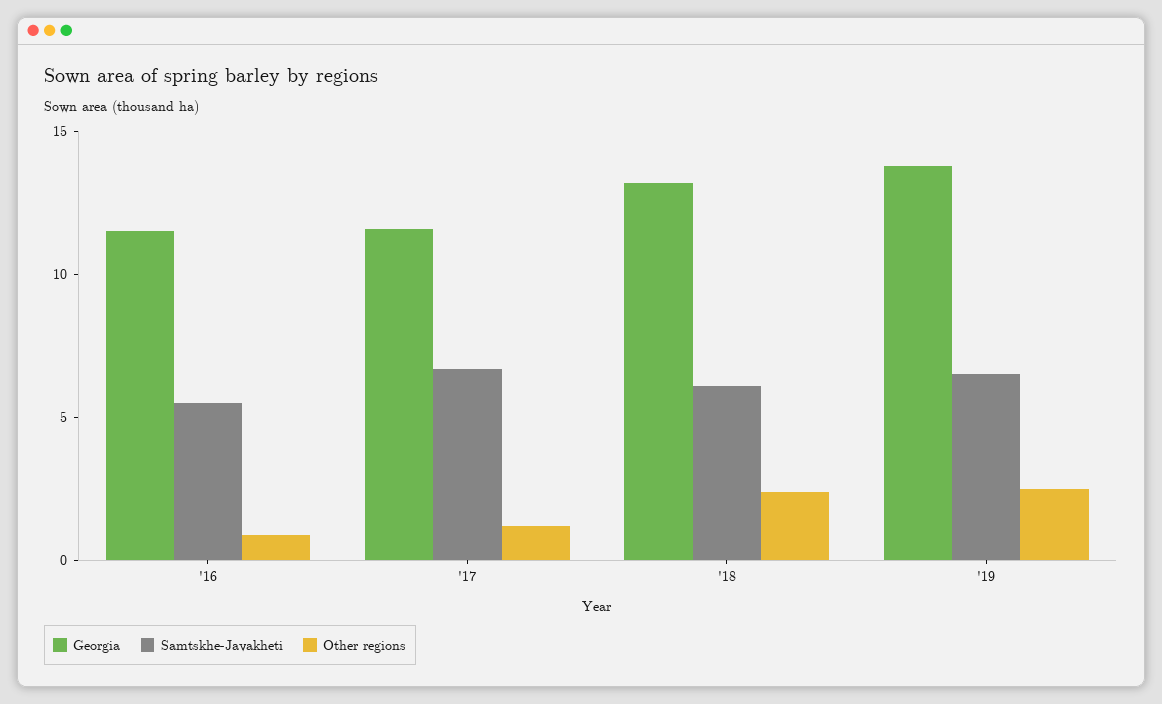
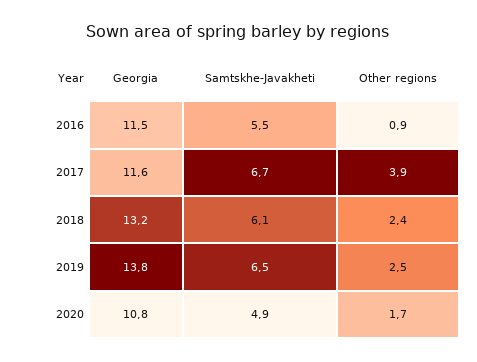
Other regions, '17: 1 -> 3.9
Georgia, 2020: none -> 10.8
Samtskhe-Javakheti, 2020: none -> 4.9
Other regions, 2020: none -> 1.7

